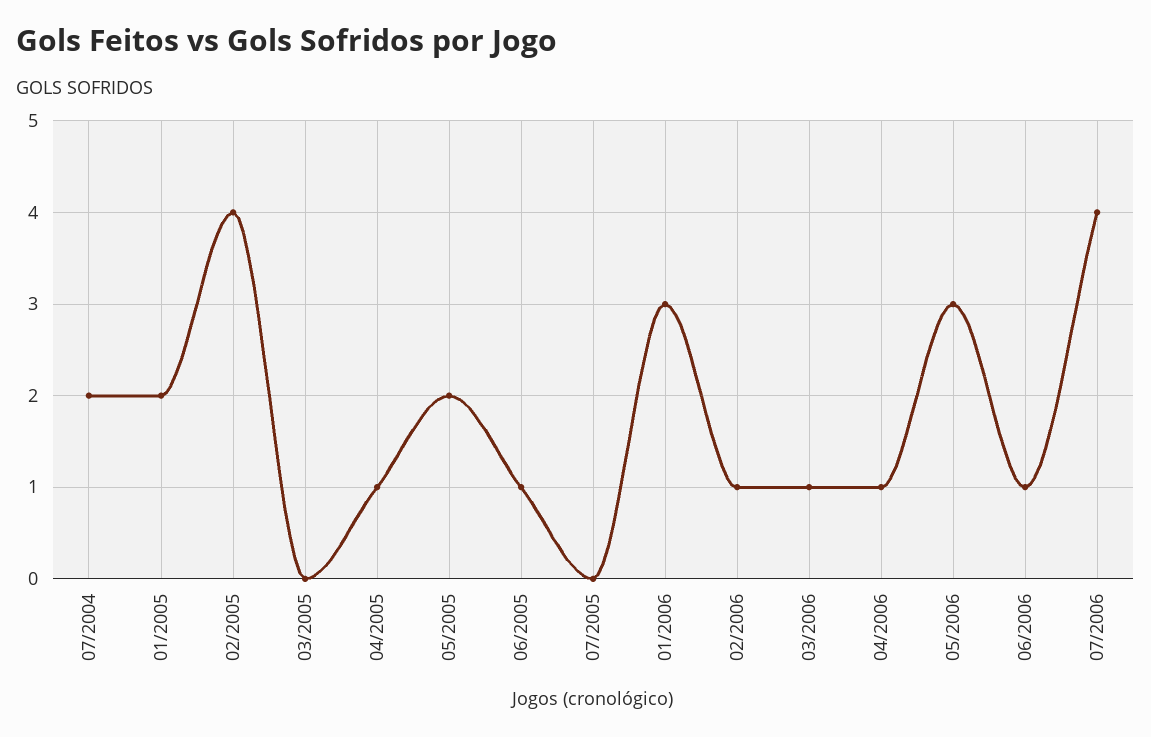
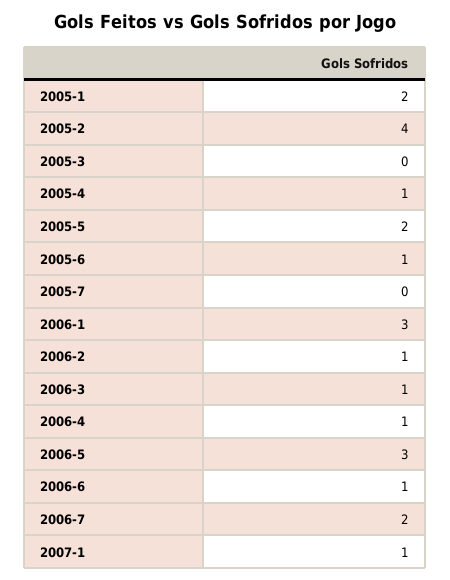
07/2004: 2 -> none
07/2006: 4 -> 2
2007-1: none -> 1

